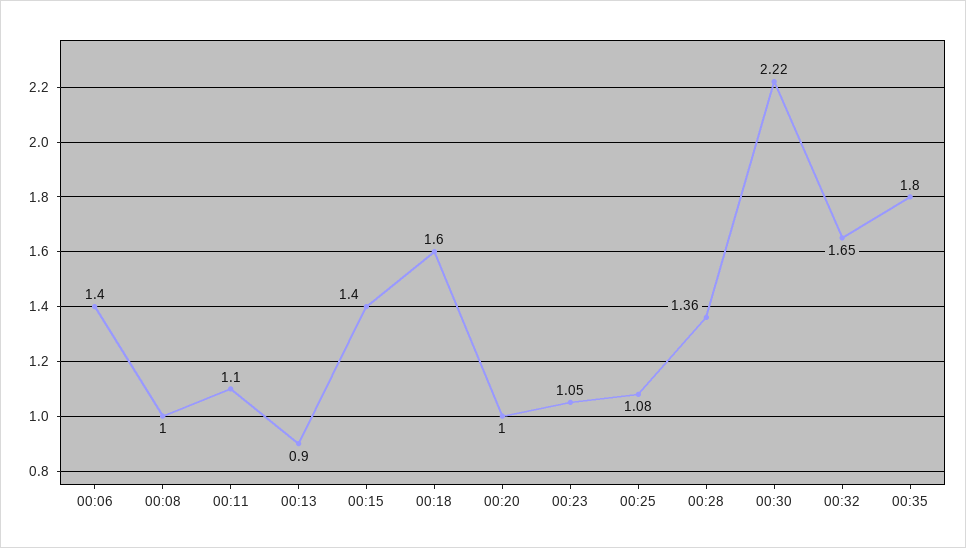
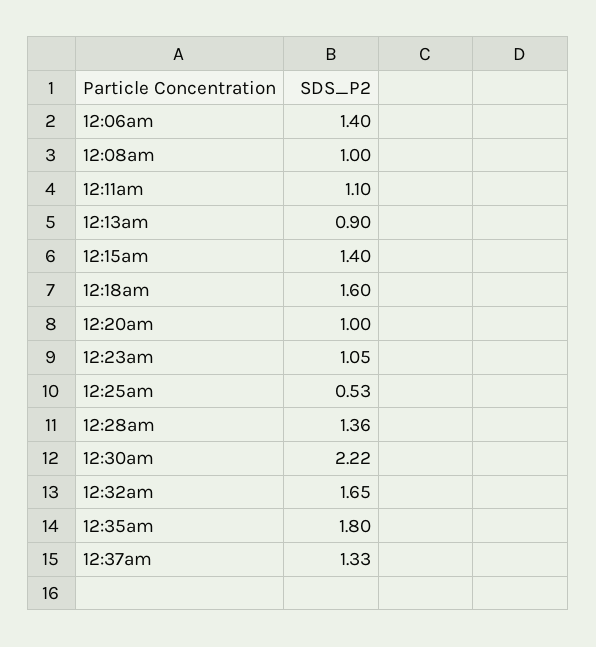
00:25: 1.08 -> 0.53
12:37am: none -> 1.33

